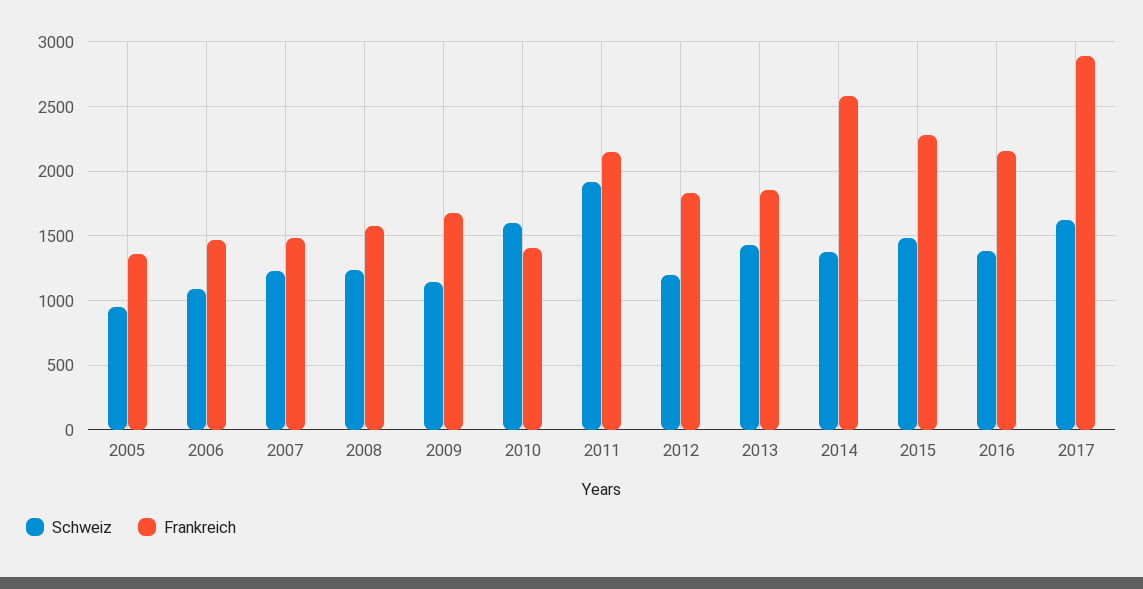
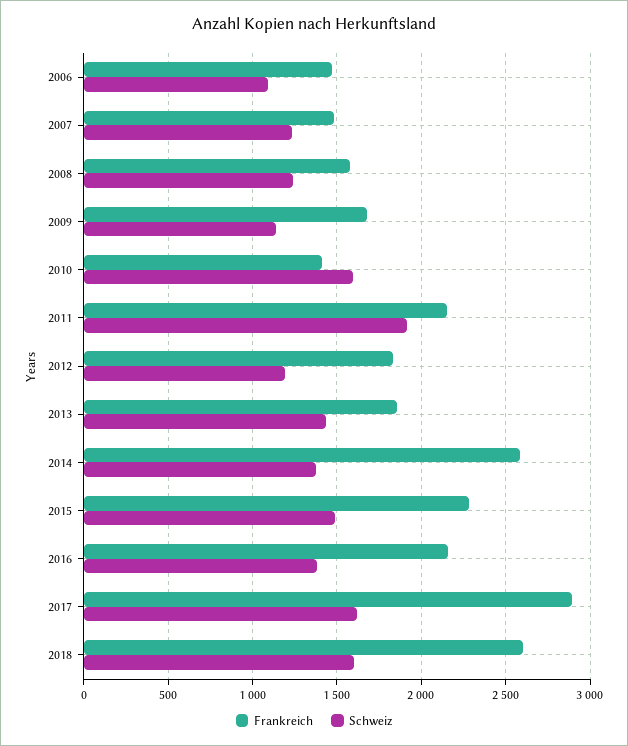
Schweiz, 2005: 950 -> none
Frankreich, 2005: 1350 -> none
Frankreich, 2018: none -> 2600
Schweiz, 2018: none -> 1600

